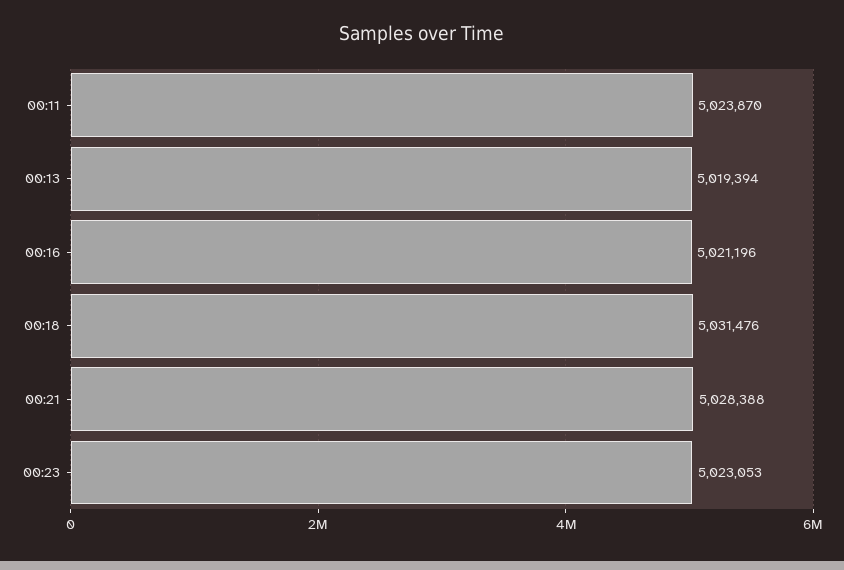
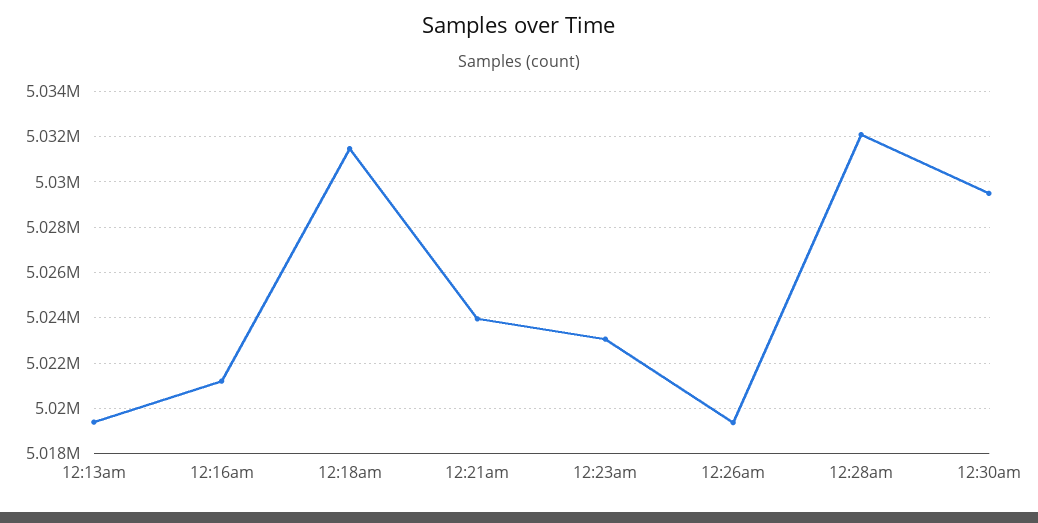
00:11: 5023870 -> none
00:21: 5028388 -> 5024000
12:26am: none -> 5019500
12:28am: none -> 5032000
12:30am: none -> 5029500

